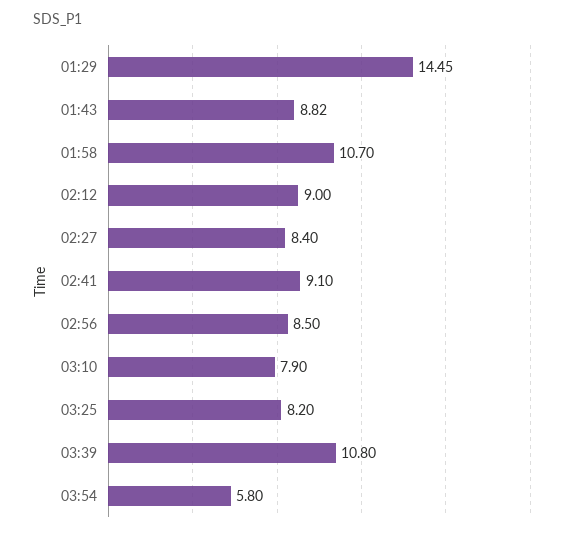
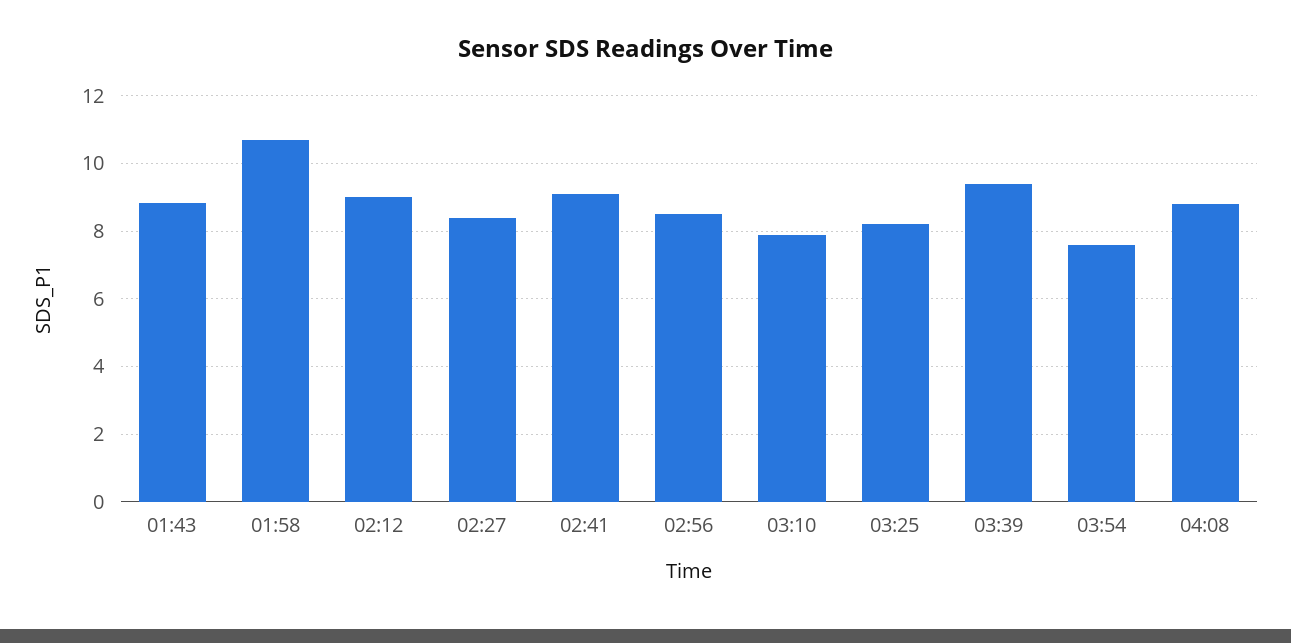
01:29: 14.45 -> none
03:39: 10.8 -> 9.4
03:54: 5.8 -> 7.6
04:08: none -> 8.8

